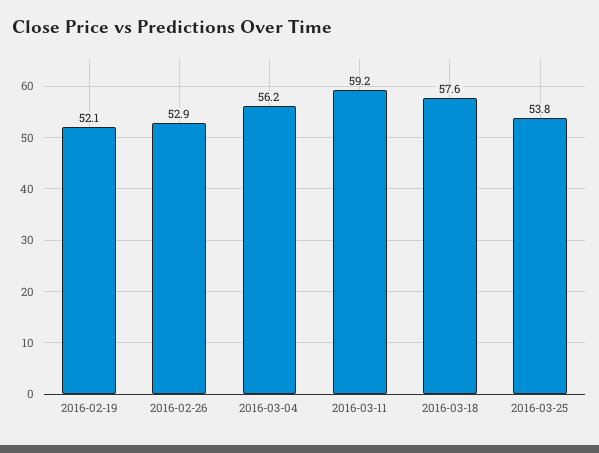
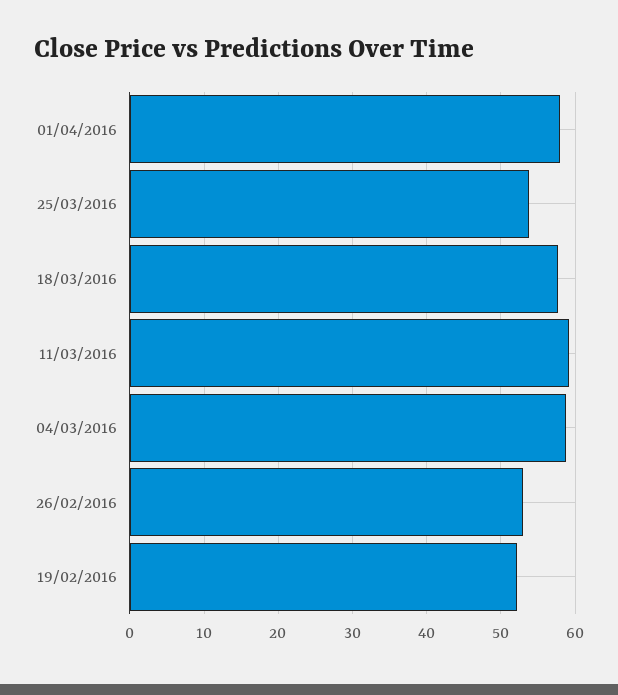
2016-03-04: 56.2 -> 59
01/04/2016: none -> 58

